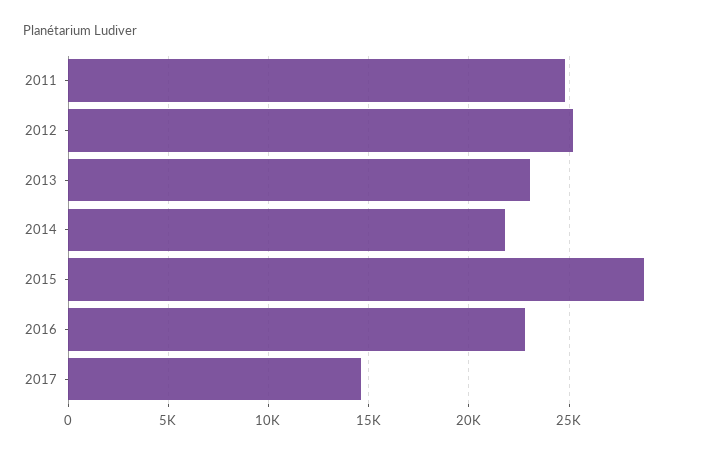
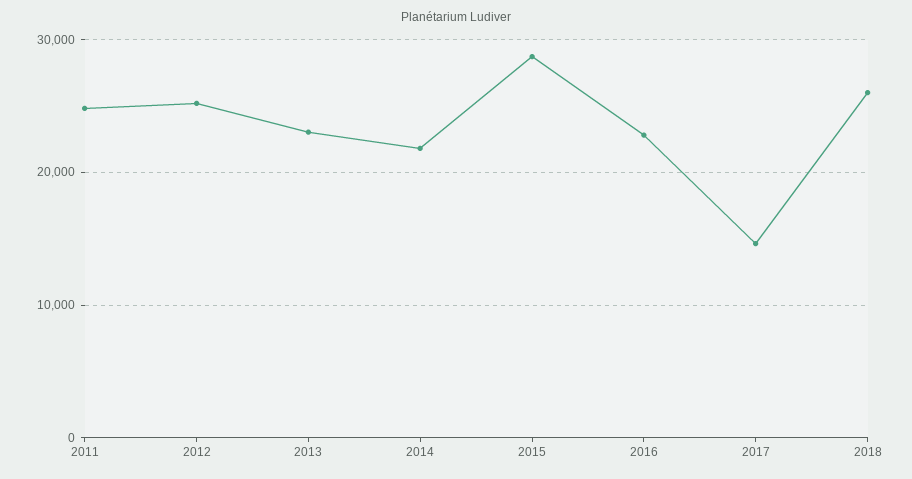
2018: none -> 26000

